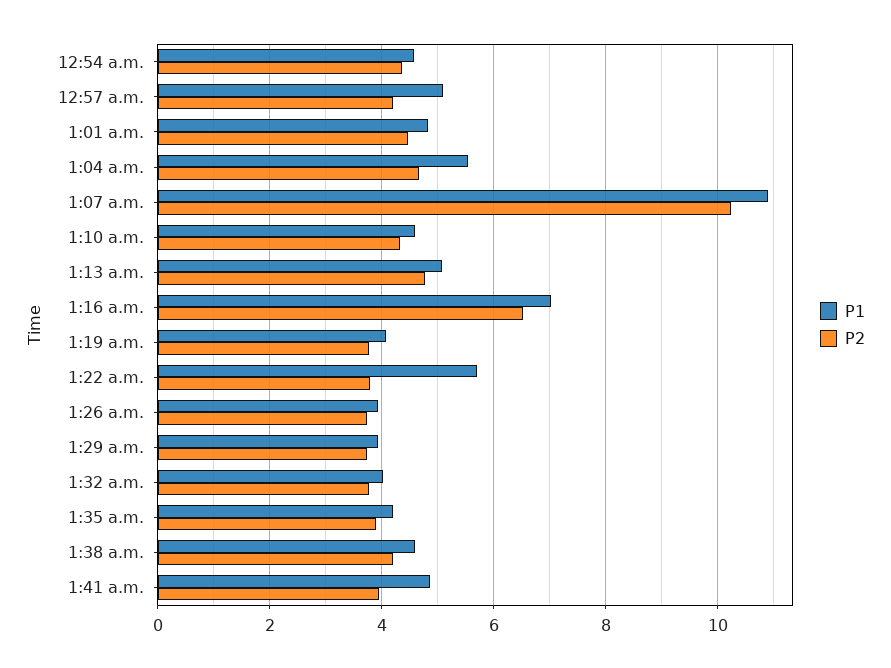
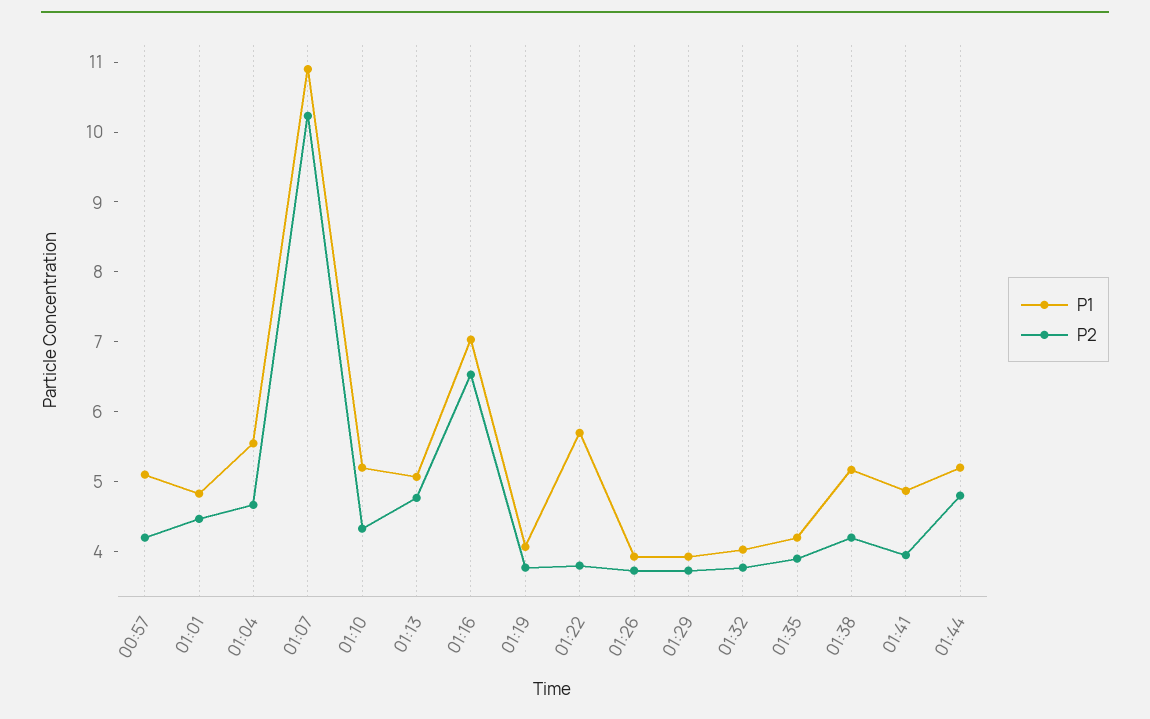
P1, 12:54 a.m.: 4.6 -> none
P2, 12:54 a.m.: 4.4 -> none
P1, 1:10 a.m.: 4.6 -> 5.2
P1, 1:38 a.m.: 4.6 -> 5.2
P1, 01:44: none -> 5.2
P2, 01:44: none -> 4.8

